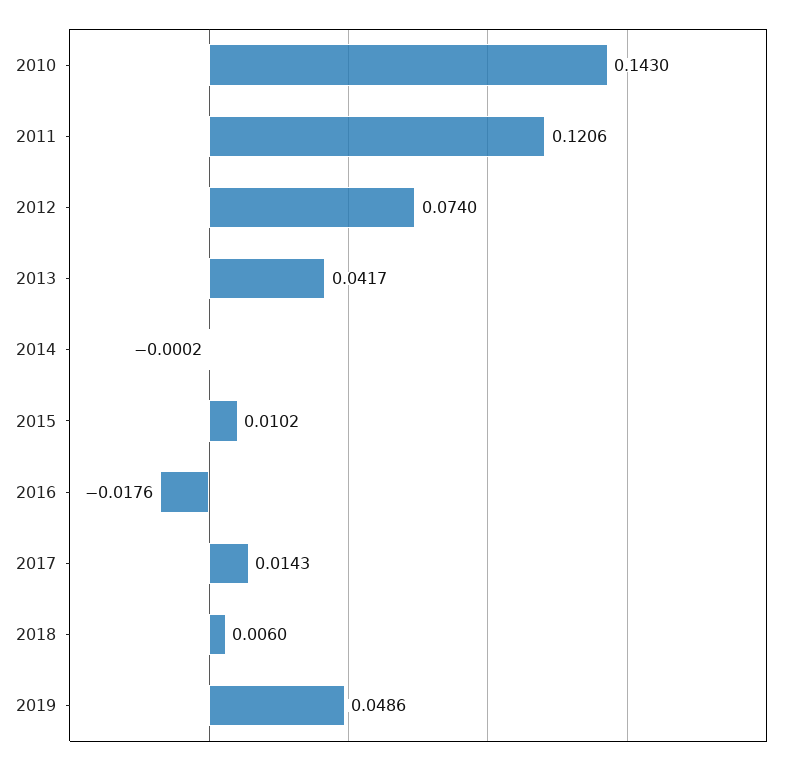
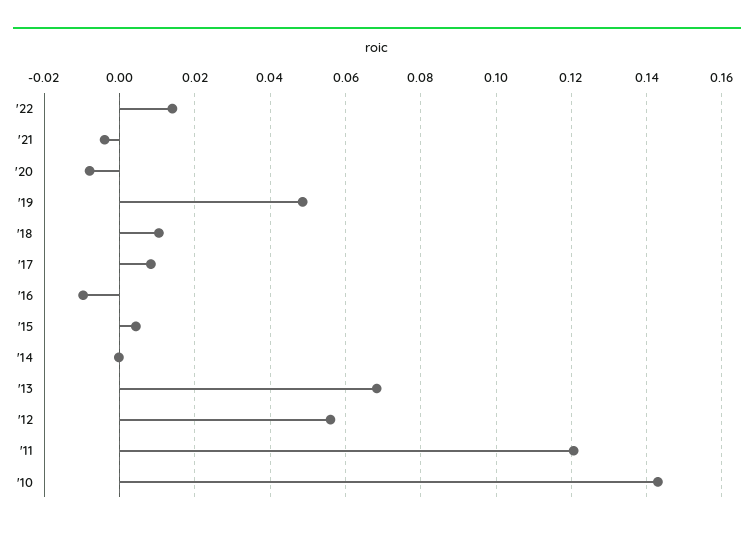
2012: 0.074 -> 0.056
2013: 0.0417 -> 0.068
2015: 0.0102 -> 0.004
2016: -0.0176 -> -0.01
2017: 0.0143 -> 0.008
2018: 0.006 -> 0.01
'22: none -> 0.014
'21: none -> -0.004
'20: none -> -0.008

